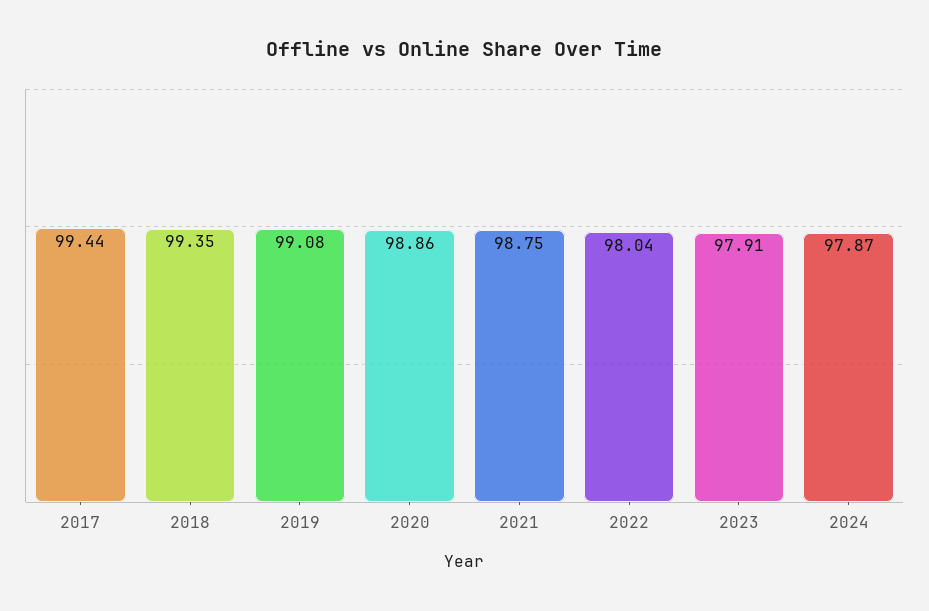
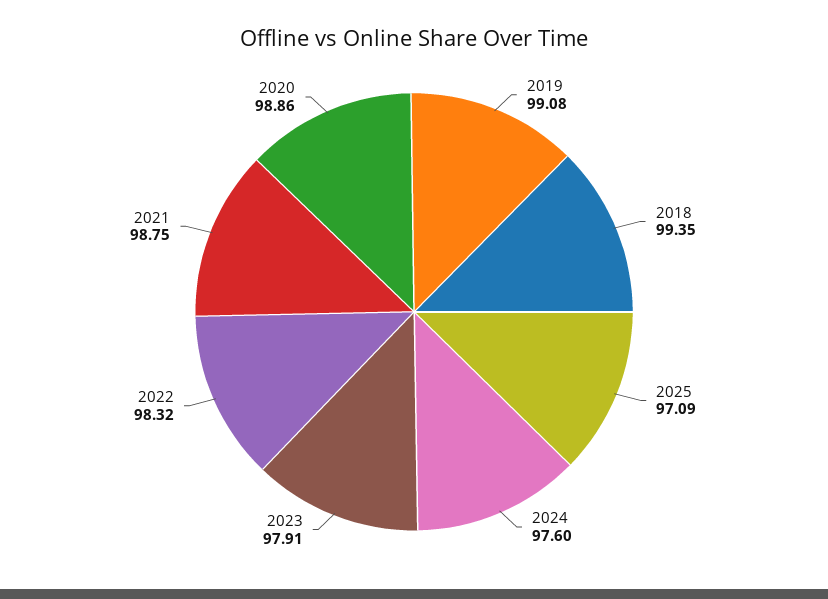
2017: 99.44 -> none
2022: 98.04 -> 98.32
2024: 97.87 -> 97.6
2025: none -> 97.09

